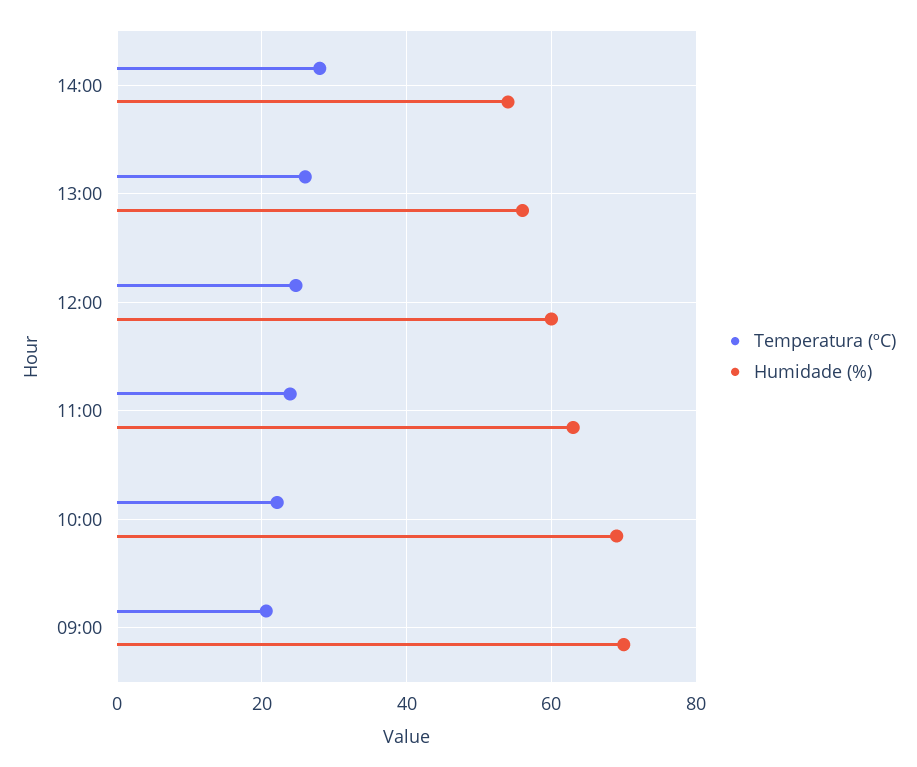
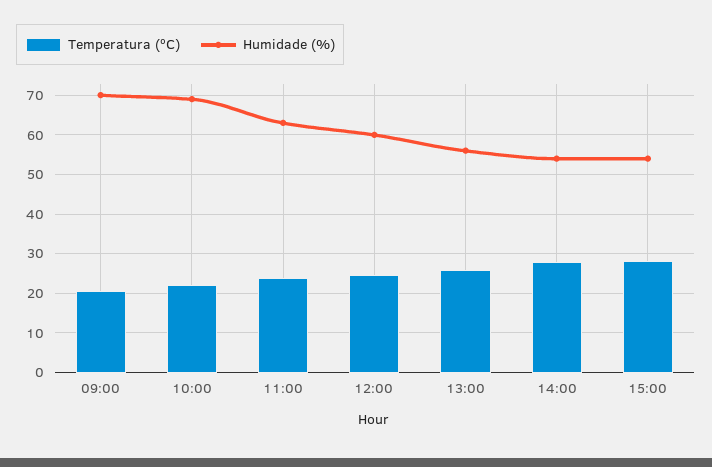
Temperatura (ºC), 15:00: none -> 28
Humidade (%), 15:00: none -> 54

